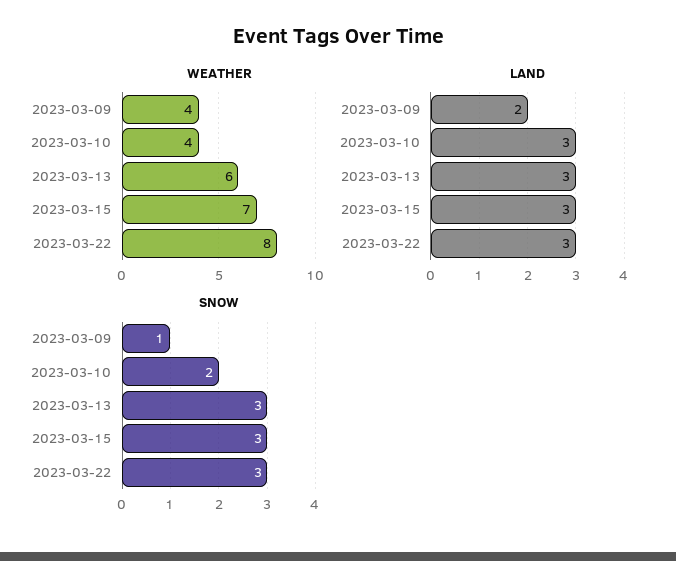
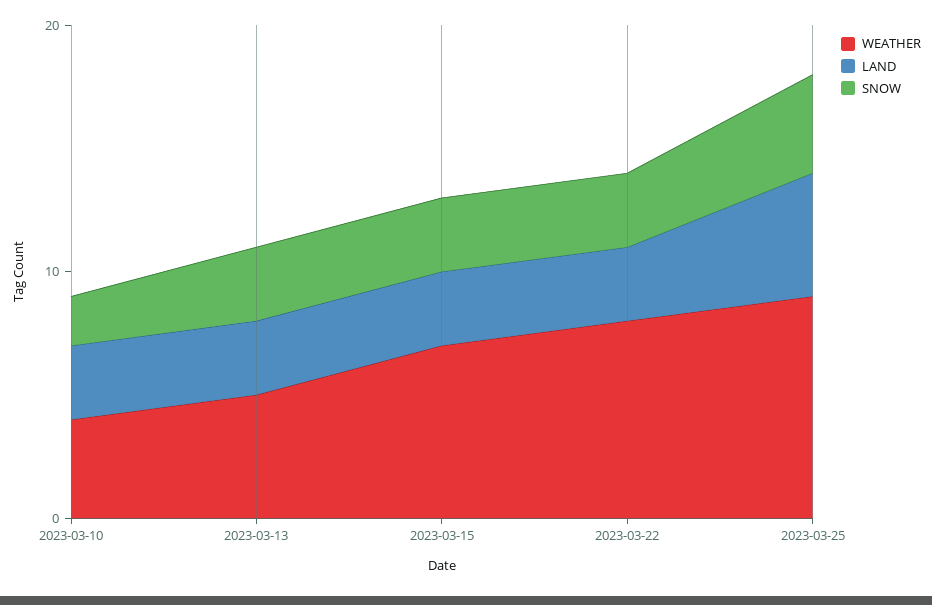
WEATHER, 2023-03-09: 4 -> none
WEATHER, 2023-03-13: 6 -> 5
LAND, 2023-03-09: 2 -> none
SNOW, 2023-03-09: 1 -> none
WEATHER, 2023-03-25: none -> 9
LAND, 2023-03-25: none -> 5
SNOW, 2023-03-25: none -> 4

